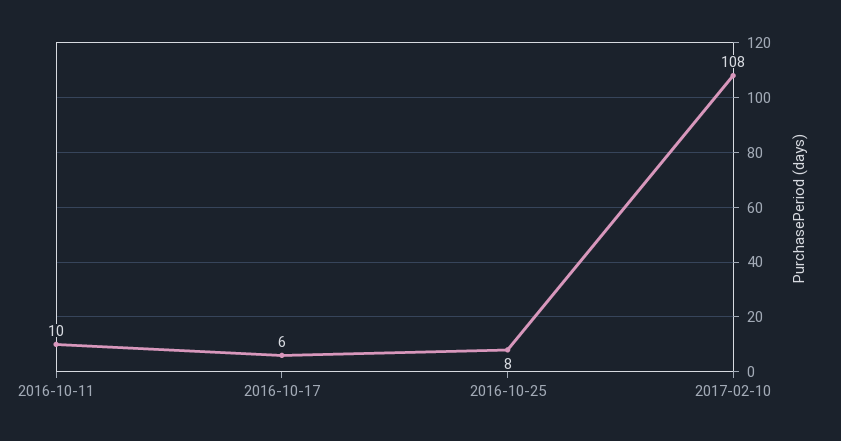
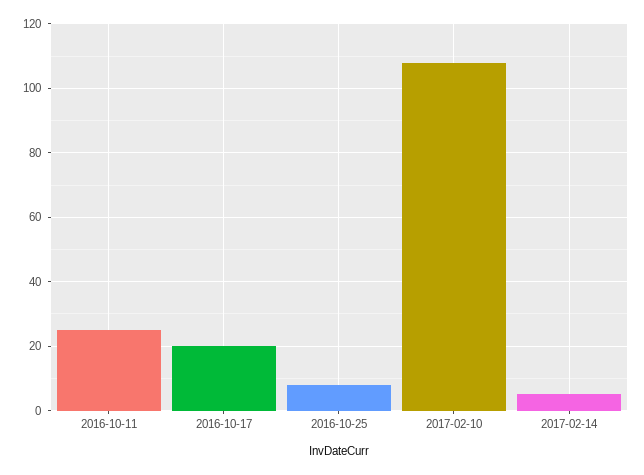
2016-10-11: 10 -> 25
2016-10-17: 6 -> 20
2017-02-14: none -> 5

